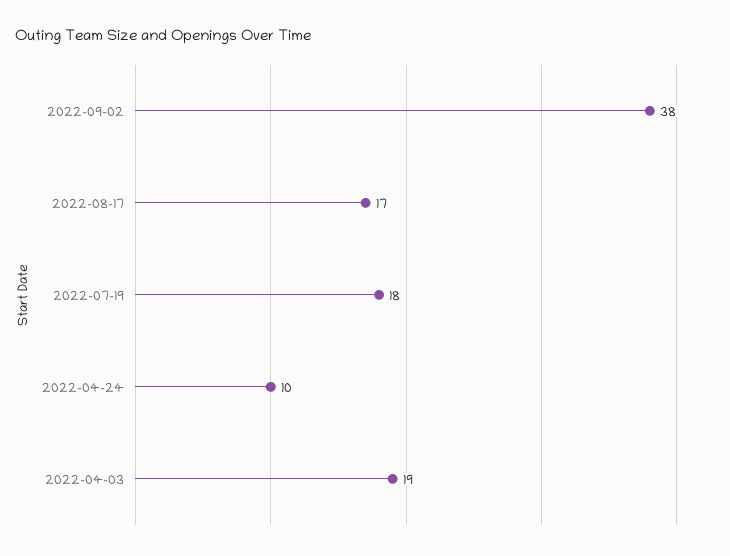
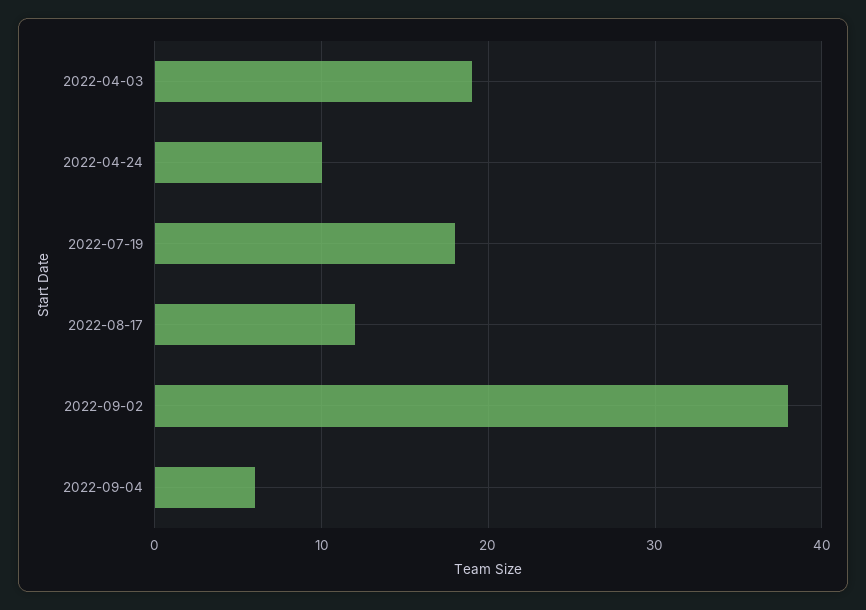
2022-08-17: 17 -> 12
2022-09-04: none -> 6

